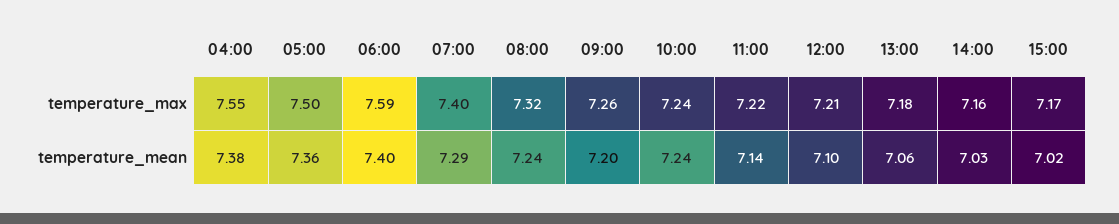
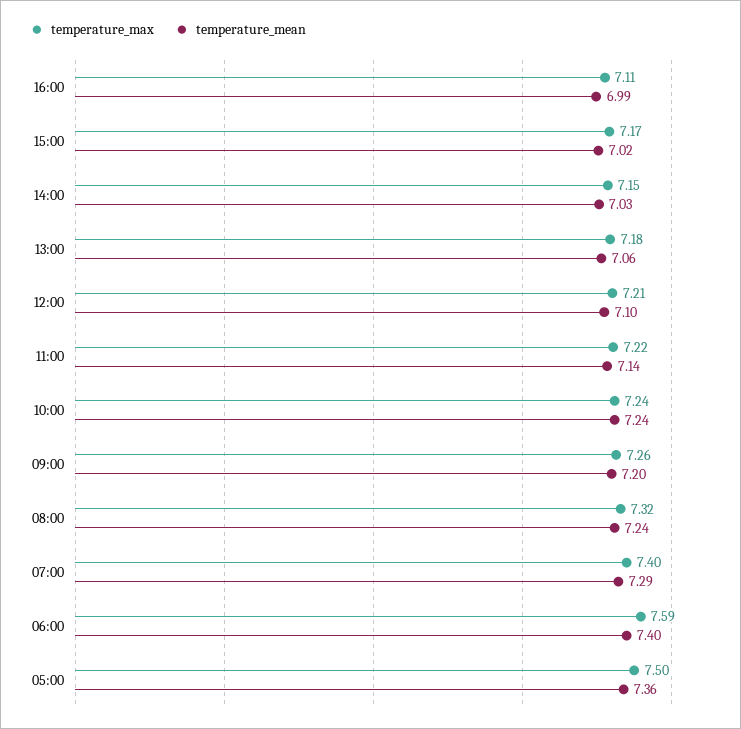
temperature_max, 04:00: 7.55 -> none
temperature_max, 14:00: 7.16 -> 7.15
temperature_mean, 04:00: 7.38 -> none
temperature_max, 16:00: none -> 7.11
temperature_mean, 16:00: none -> 6.99

